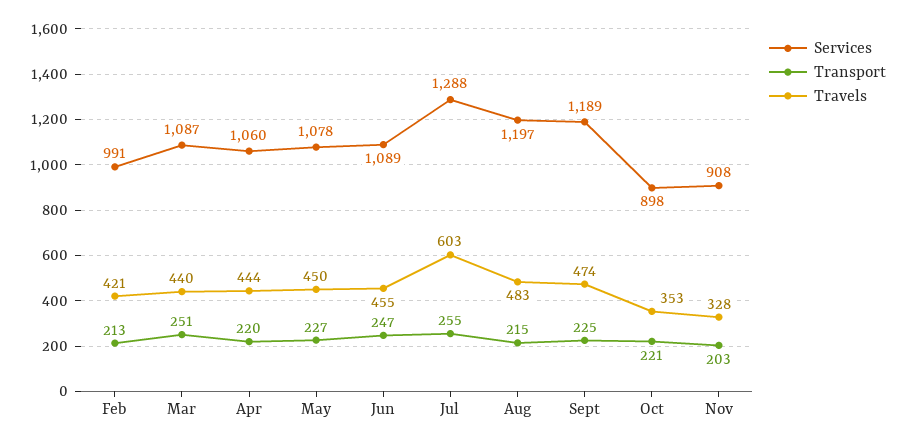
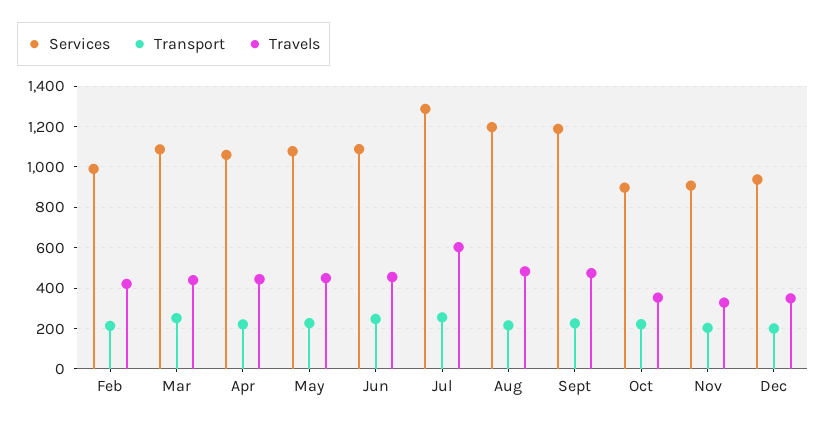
Services, Dec: none -> 950
Transport, Dec: none -> 200
Travels, Dec: none -> 350

